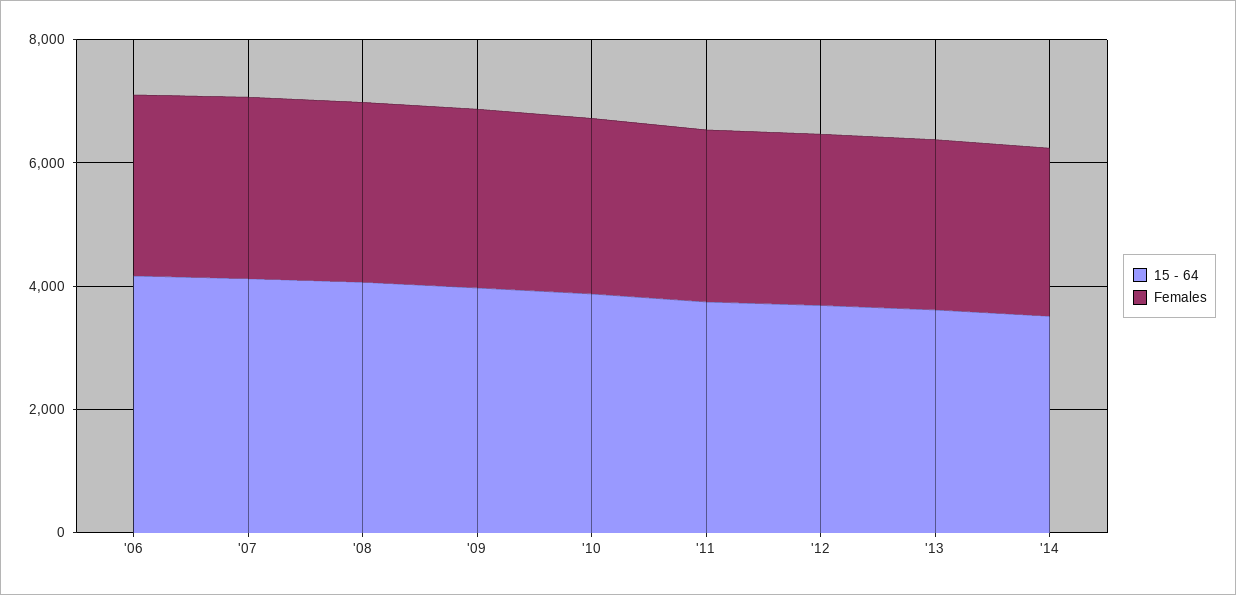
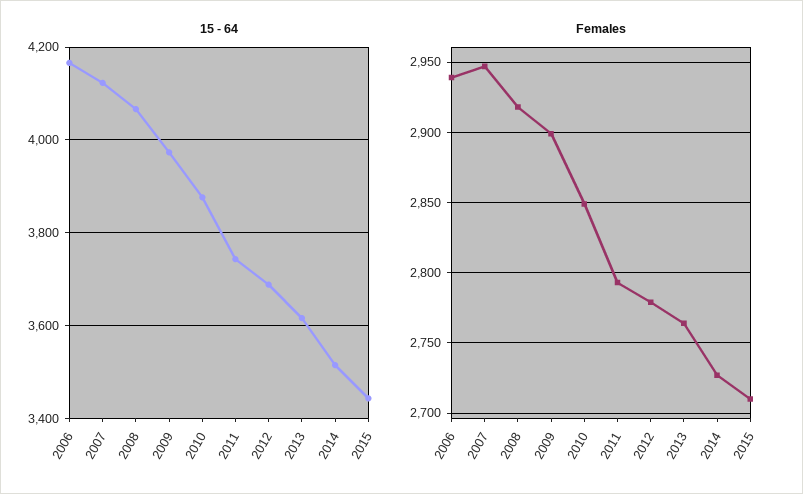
15 - 64, 2015: none -> 3440
Females, 2015: none -> 2710

